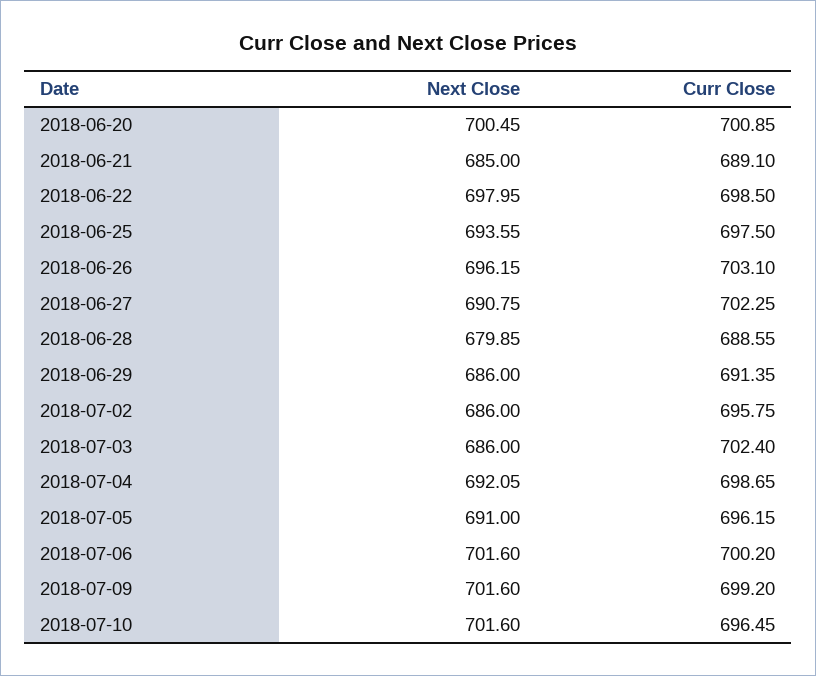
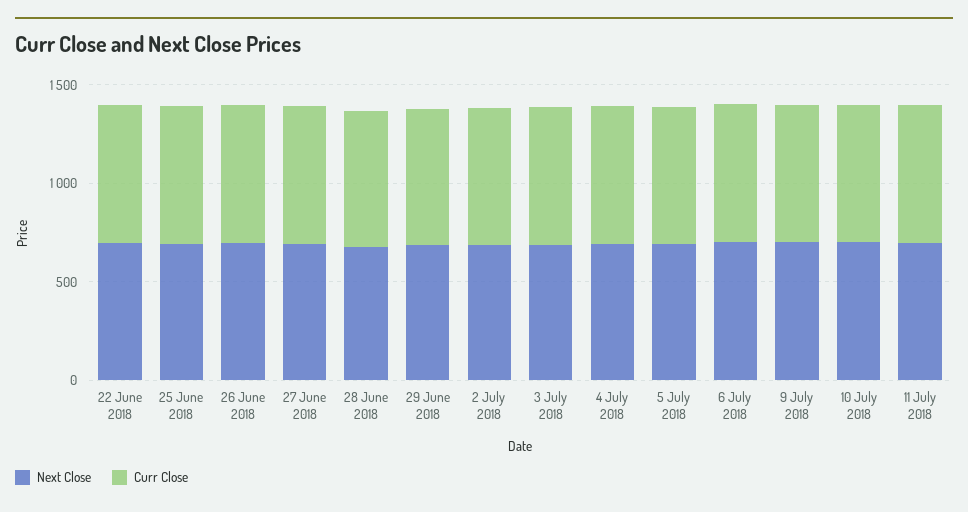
Next Close, 2018-06-20: 700.45 -> none
Curr Close, 2018-06-20: 700.85 -> none
Next Close, 2018-06-21: 685 -> none
Curr Close, 2018-06-21: 689.1 -> none
Next Close, 11 July 2018: none -> 700
Curr Close, 11 July 2018: none -> 700

